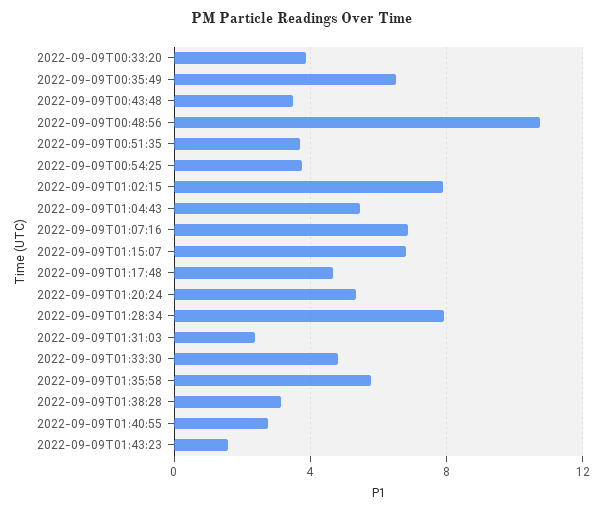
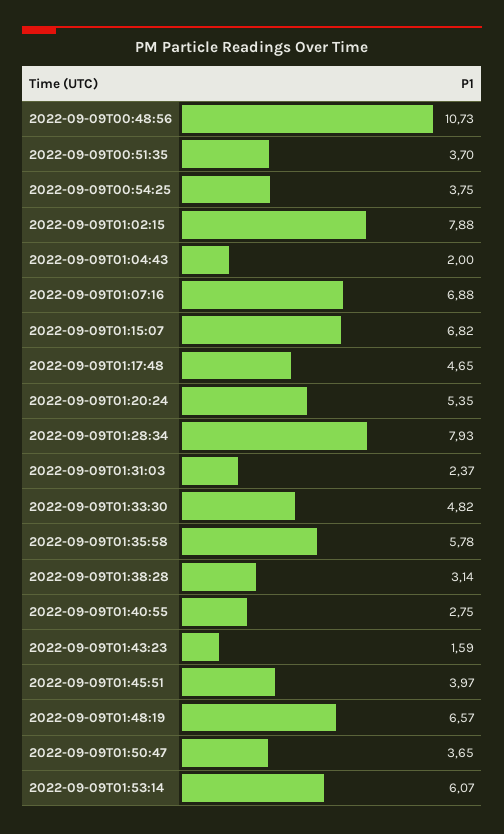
2022-09-09T00:33:20: 4 -> none
2022-09-09T00:35:49: 6.5 -> none
2022-09-09T00:43:48: 3.5 -> none
2022-09-09T01:04:43: 5.5 -> 2
2022-09-09T01:45:51: none -> 3.97
2022-09-09T01:48:19: none -> 6.57
2022-09-09T01:50:47: none -> 3.65
2022-09-09T01:53:14: none -> 6.07

